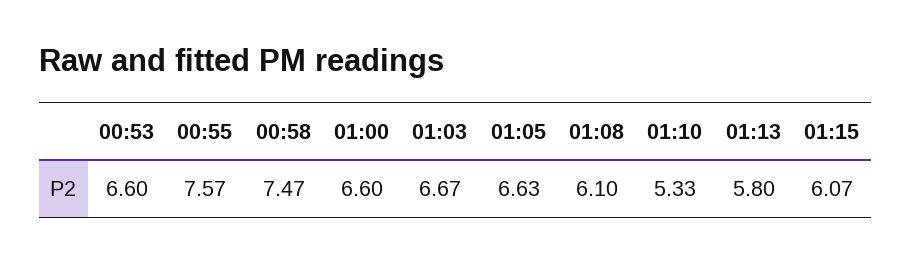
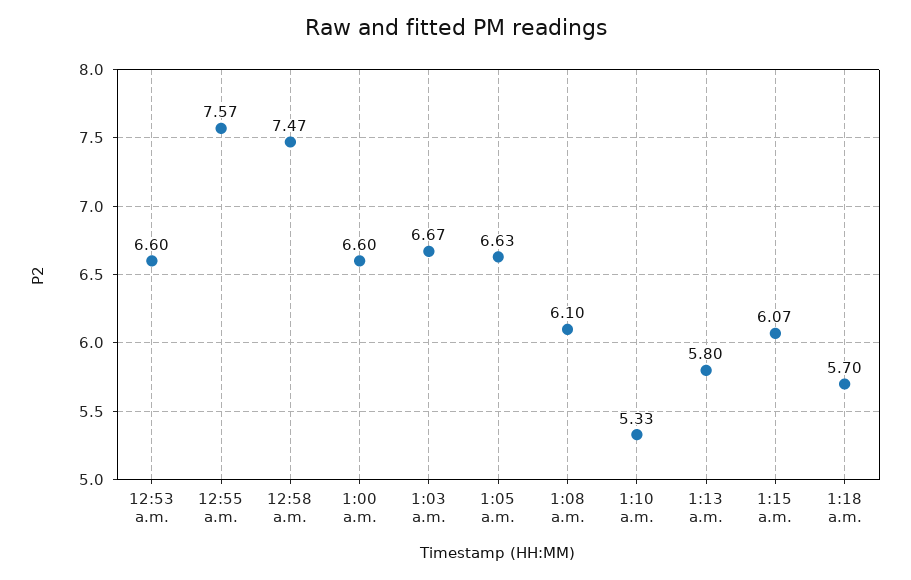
1:18 a.m.: none -> 5.7

